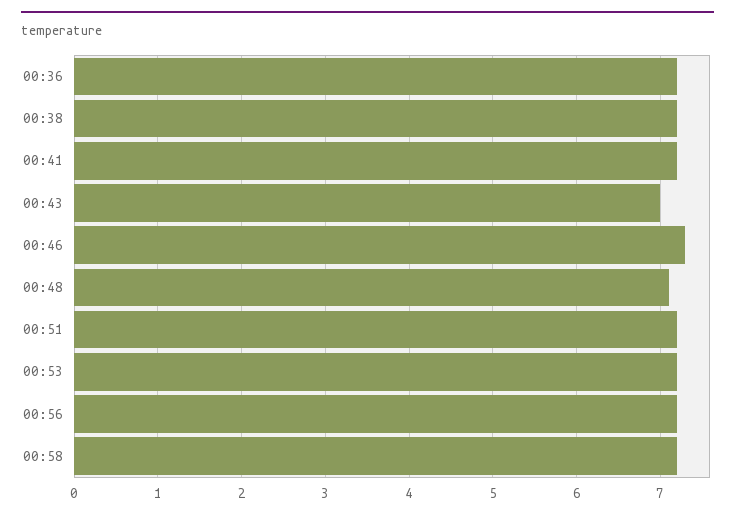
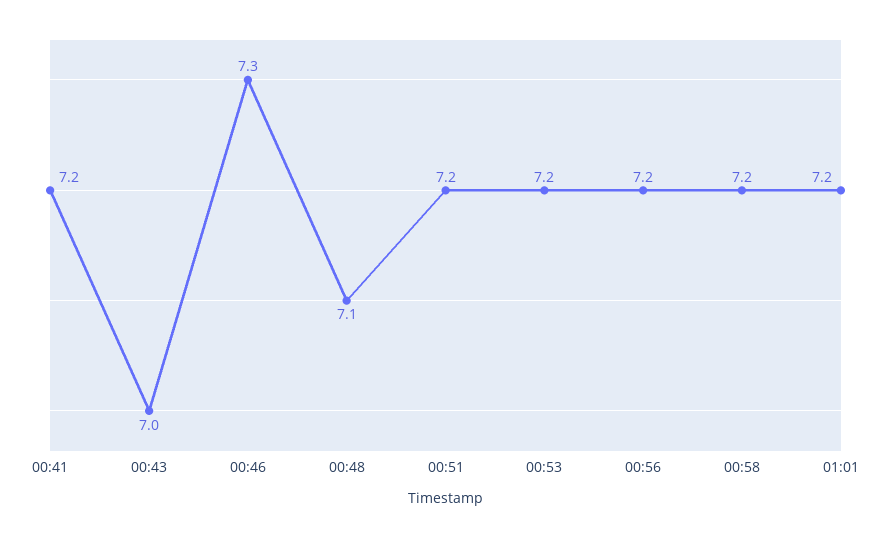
00:36: 7.2 -> none
00:38: 7.2 -> none
01:01: none -> 7.2

